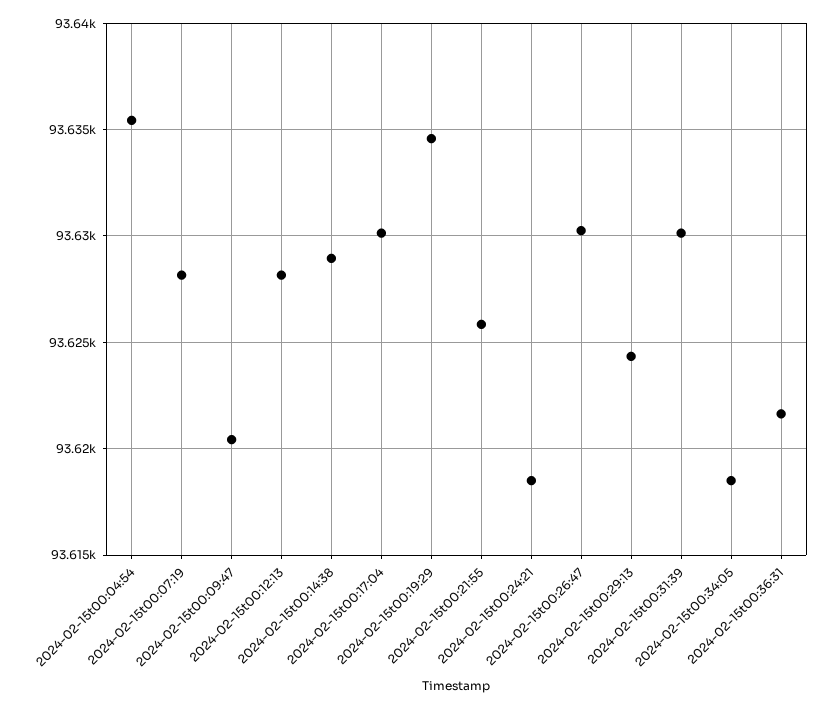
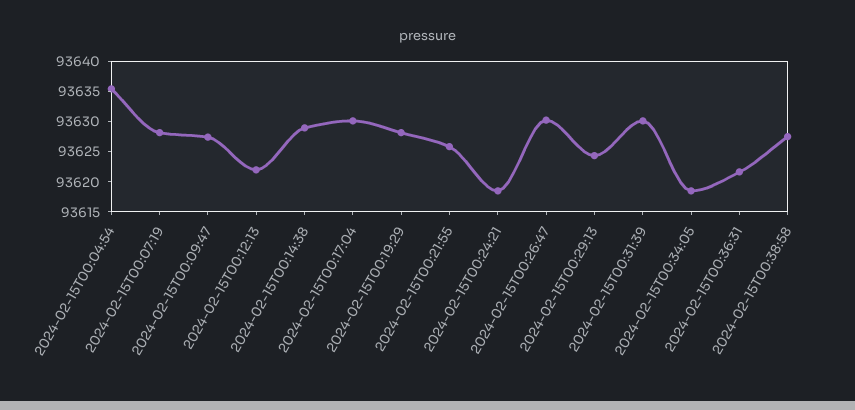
2024-02-15t00:09:47: 93620.5 -> 93627.5
2024-02-15t00:12:13: 93628 -> 93622.5
2024-02-15t00:19:29: 93634.5 -> 93627.5
2024-02-15T00:38:58: none -> 93627.5

